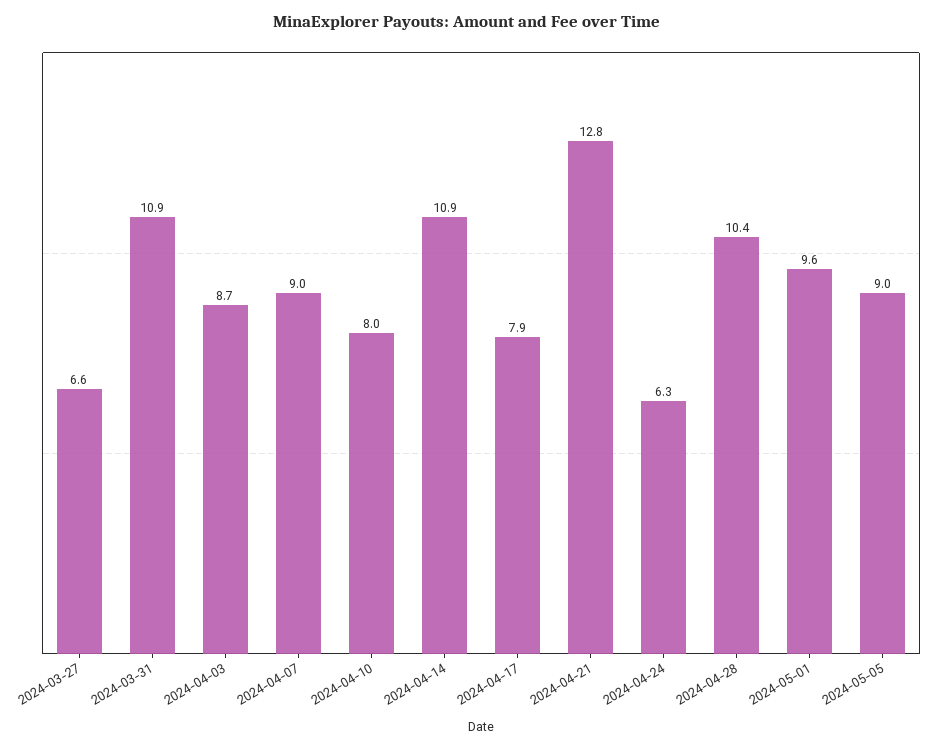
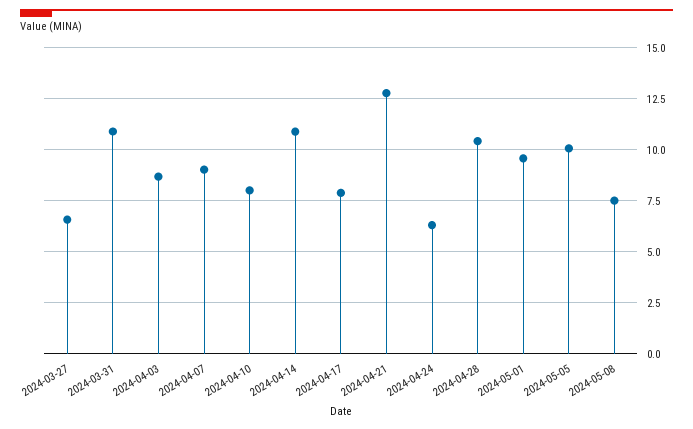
2024-05-05: 9 -> 10
2024-05-08: none -> 7.5

